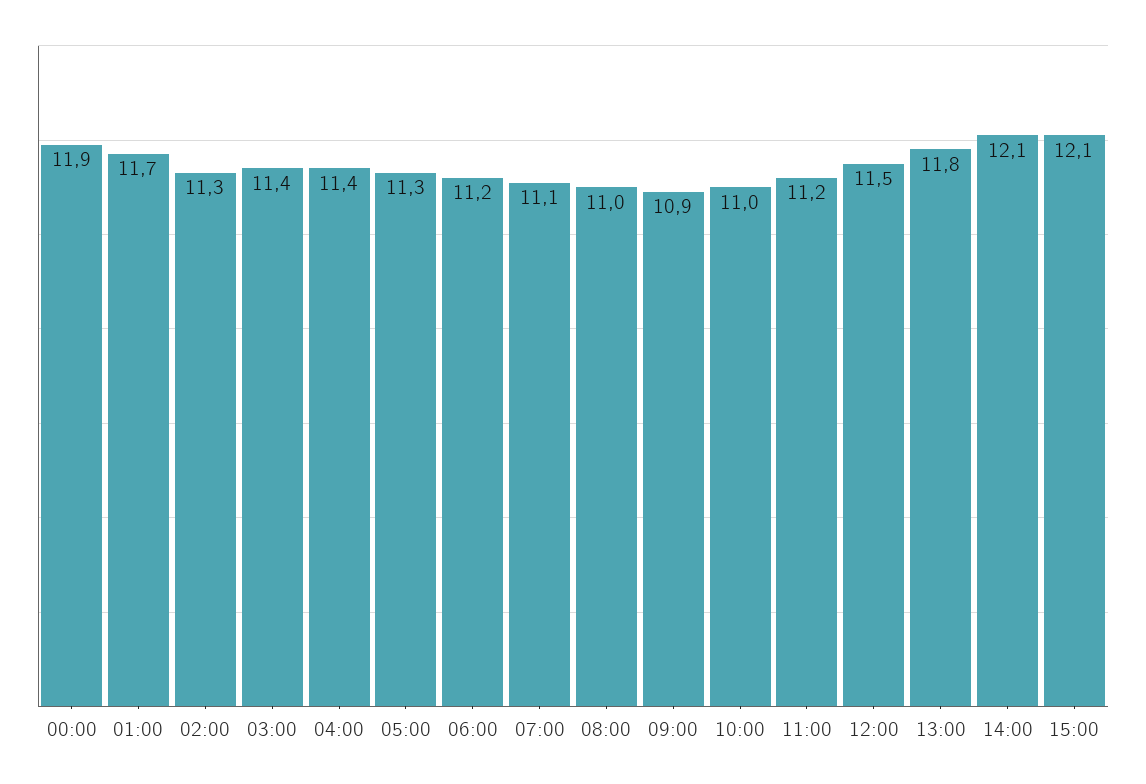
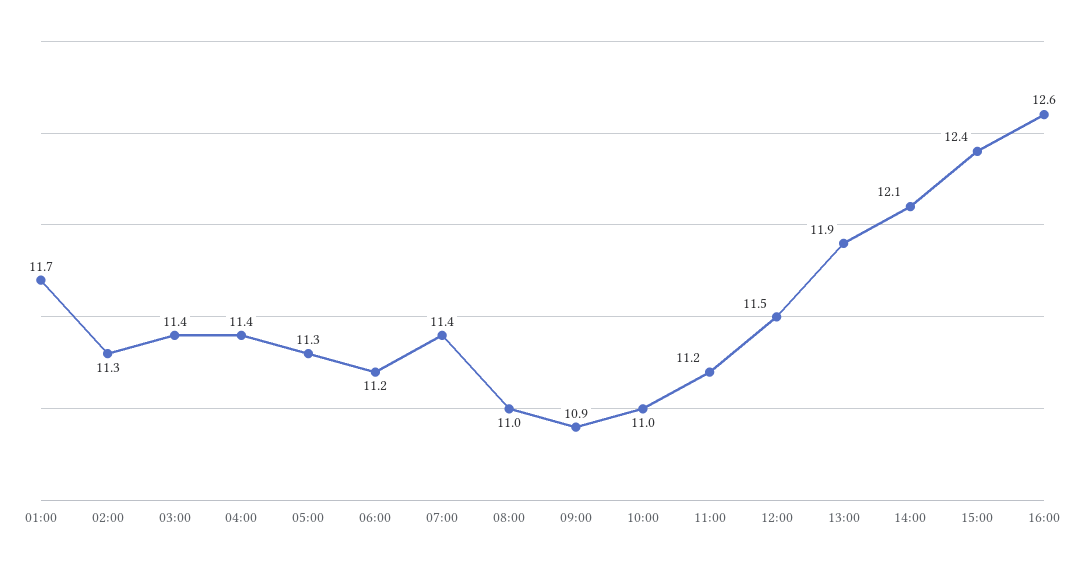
00:00: 11.9 -> none
07:00: 11.1 -> 11.4
13:00: 11.8 -> 11.9
15:00: 12.1 -> 12.4
16:00: none -> 12.6

